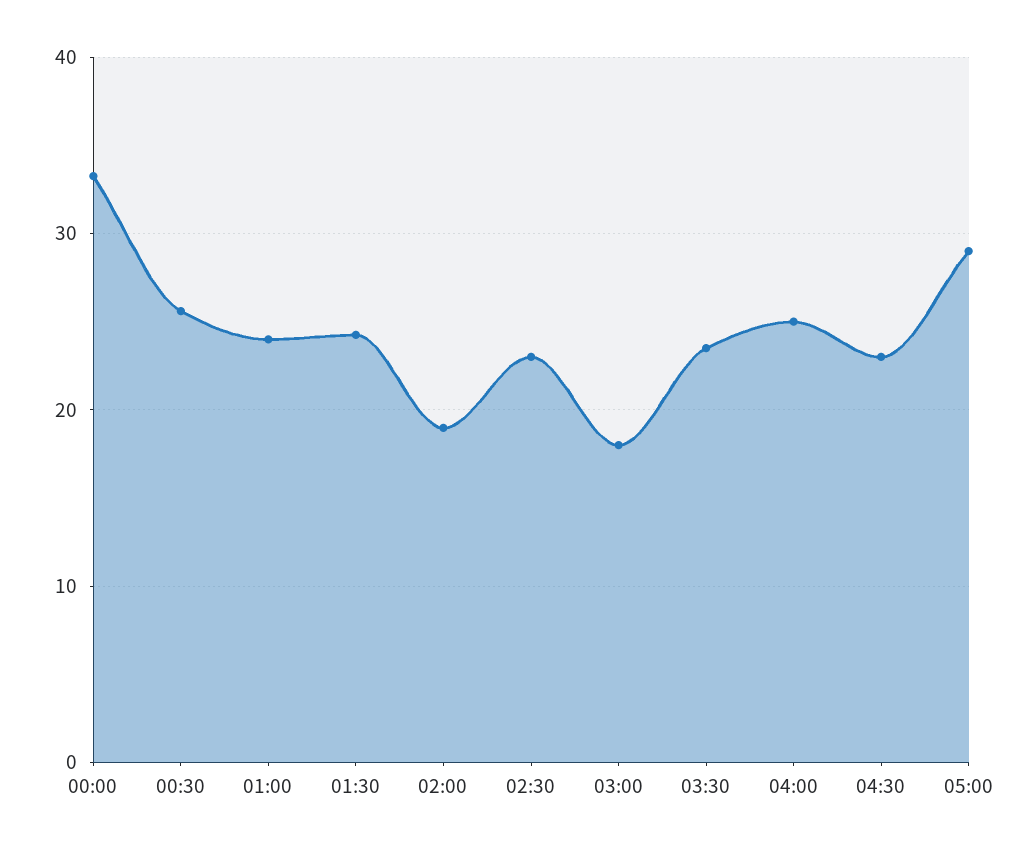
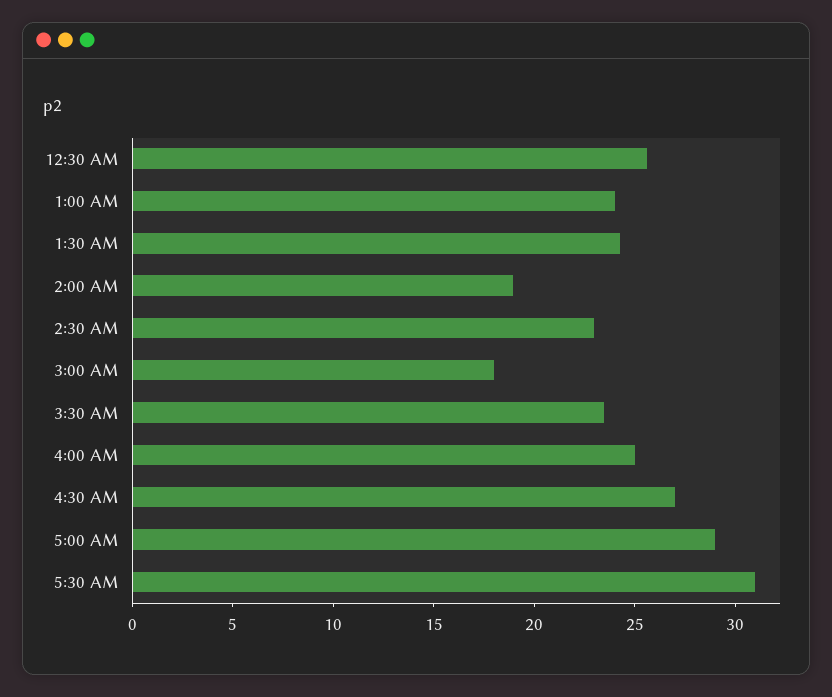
00:00: 33 -> none
04:30: 23 -> 27
5:30 AM: none -> 31

